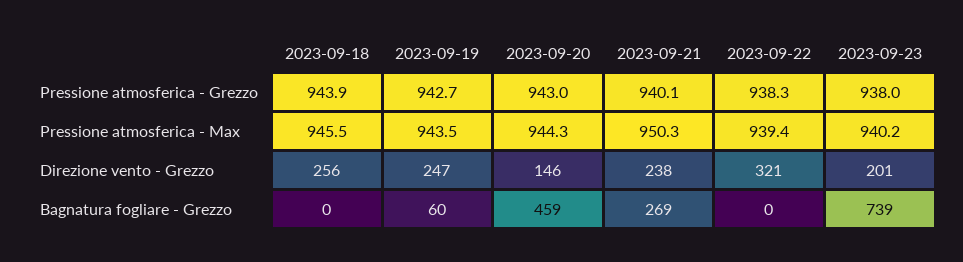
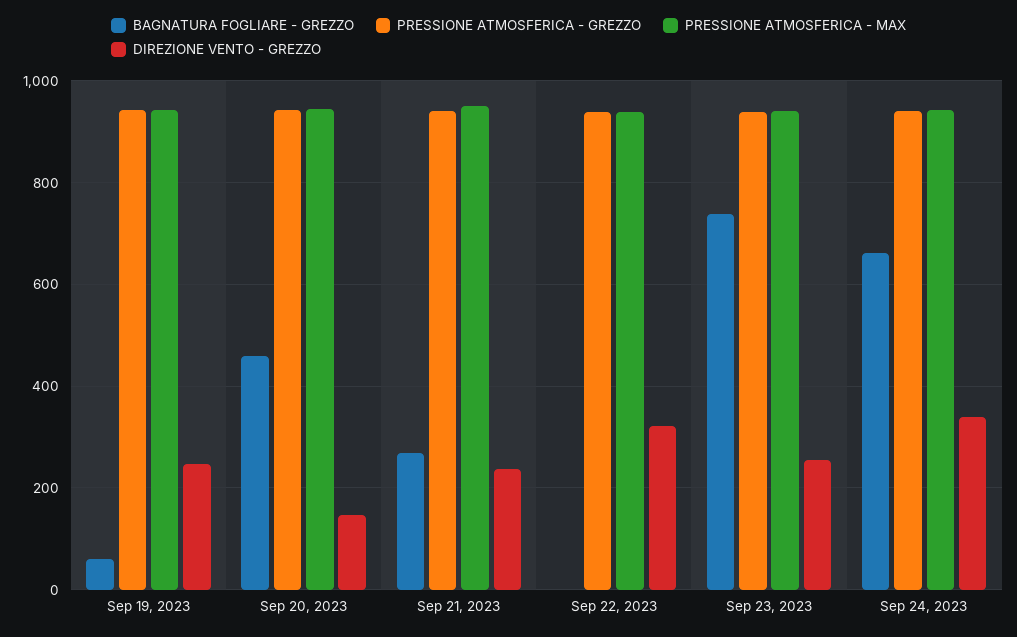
Pressione atmosferica - Grezzo, 2023-09-18: 943.9 -> none
Pressione atmosferica - Max, 2023-09-18: 945.5 -> none
Direzione vento - Grezzo, 2023-09-18: 256 -> none
Direzione vento - Grezzo, 2023-09-23: 201 -> 260
Bagnatura fogliare - Grezzo, 2023-09-18: 0 -> none
Bagnatura fogliare - Grezzo, Sep 24, 2023: none -> 660
Pressione atmosferica - Grezzo, Sep 24, 2023: none -> 940
Pressione atmosferica - Max, Sep 24, 2023: none -> 940
Direzione vento - Grezzo, Sep 24, 2023: none -> 340

